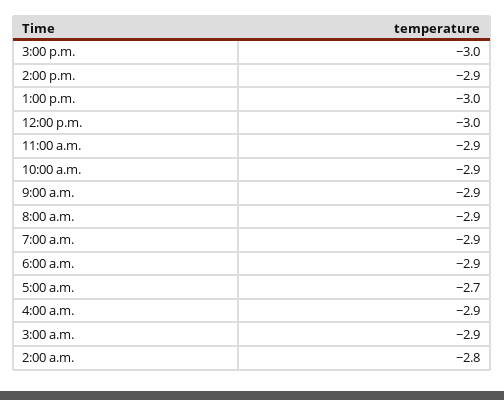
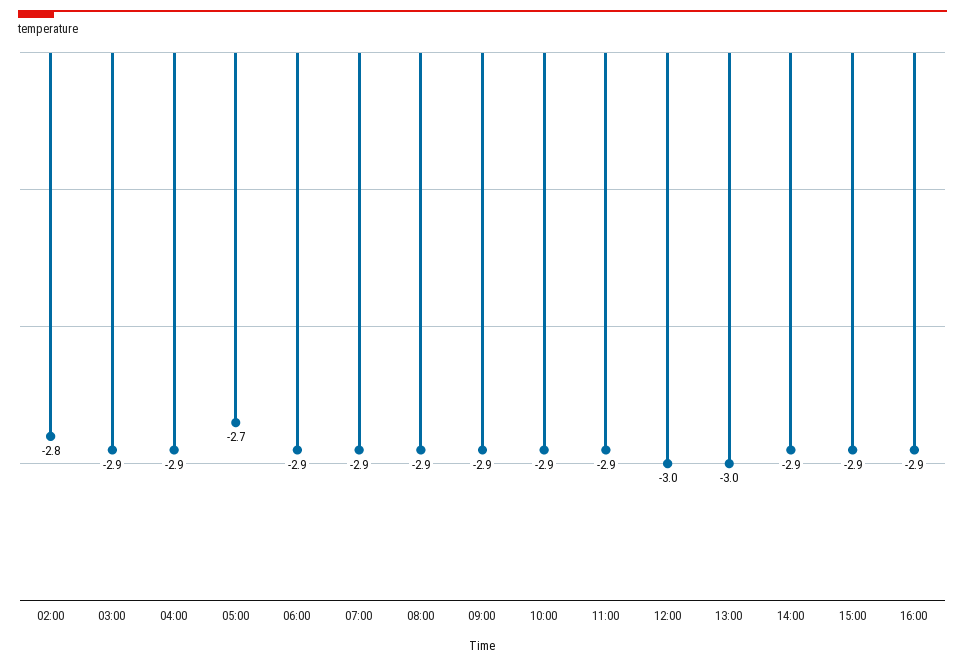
3:00 p.m.: -3 -> -2.9
16:00: none -> -2.9

